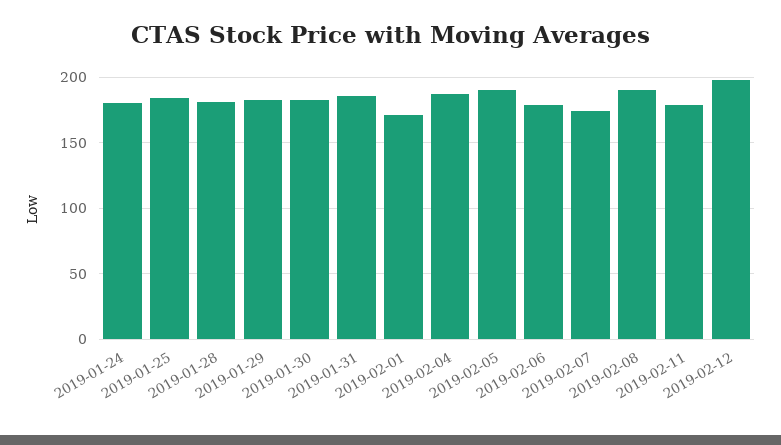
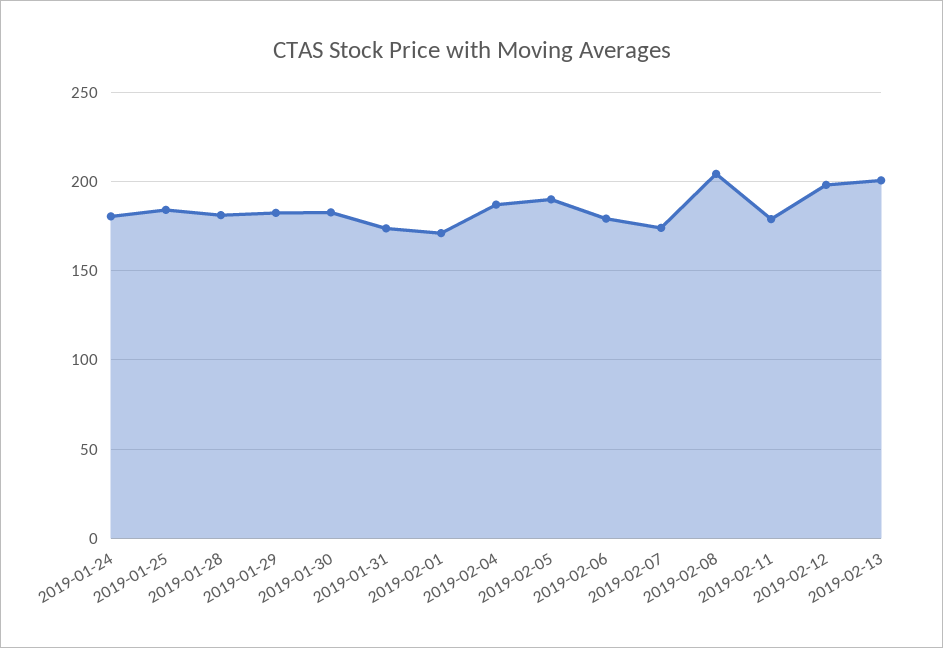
2019-01-31: 185 -> 175
2019-02-08: 190 -> 205
2019-02-13: none -> 200

